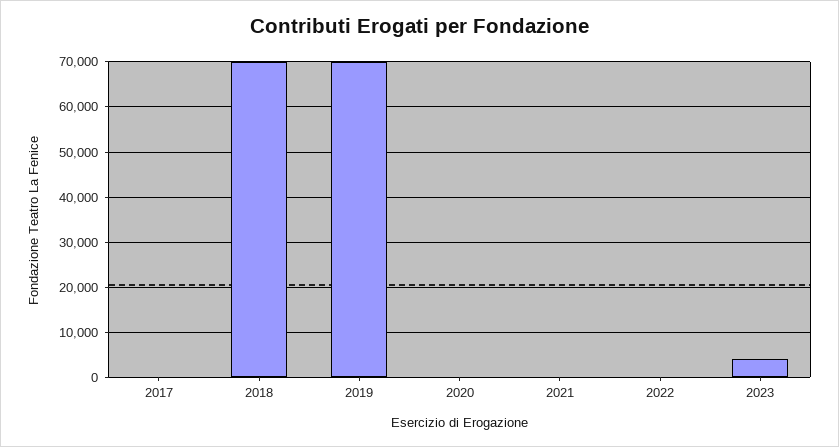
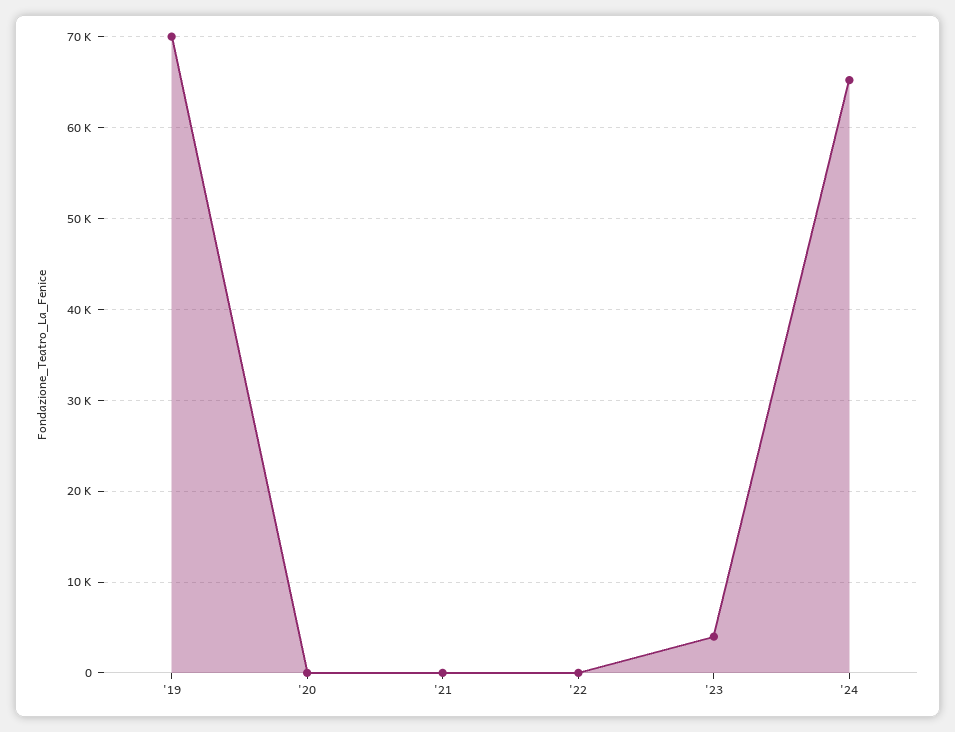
2017: 0 -> none
2018: 70000 -> none
'24: none -> 65000

